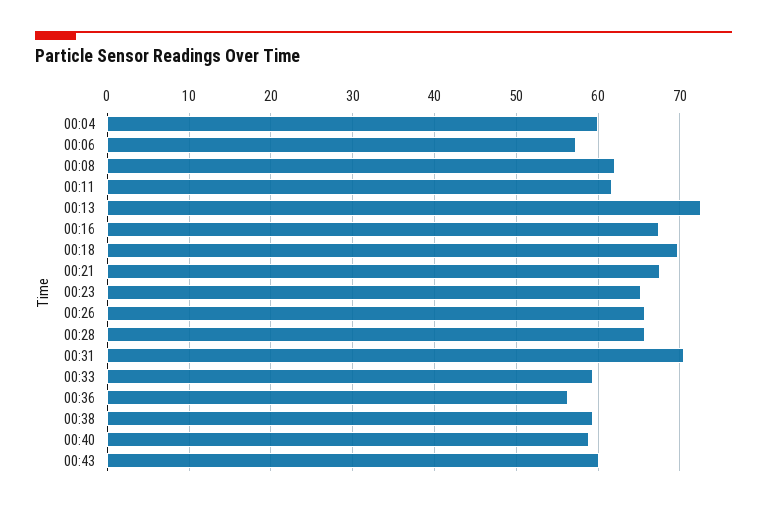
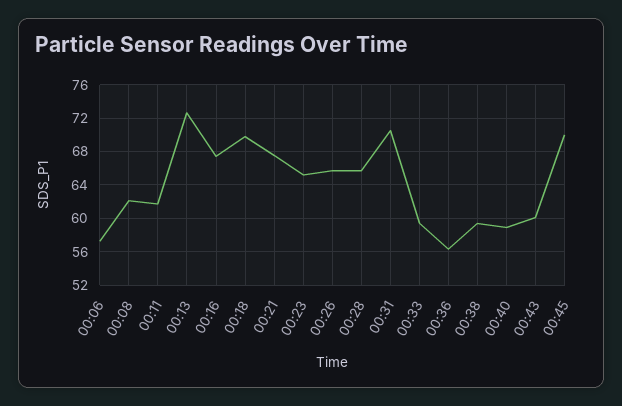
00:04: 60 -> none
00:45: none -> 70

